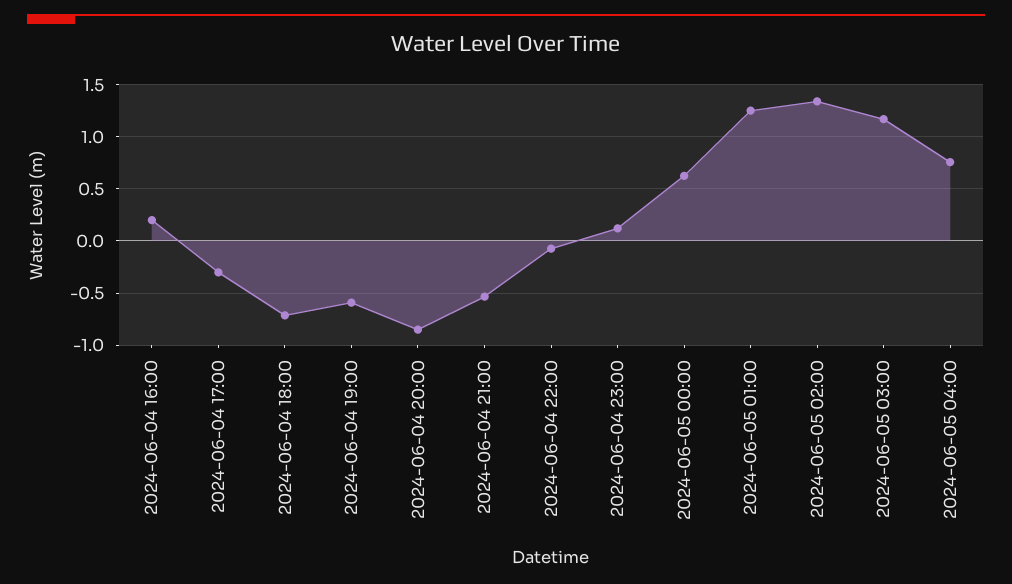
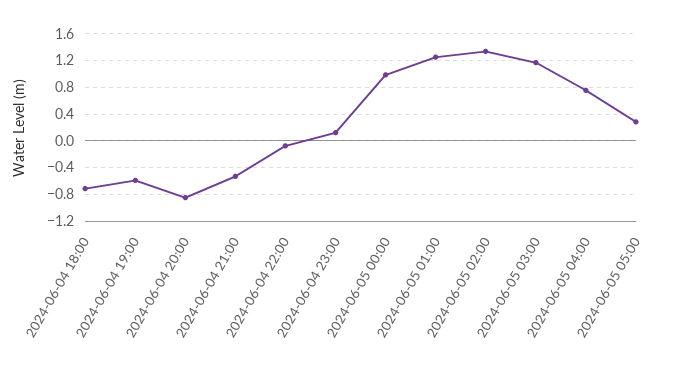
2024-06-04 16:00: 0.2 -> none
2024-06-04 17:00: -0.3 -> none
2024-06-05 00:00: 0.6 -> 1
2024-06-05 05:00: none -> 0.3

